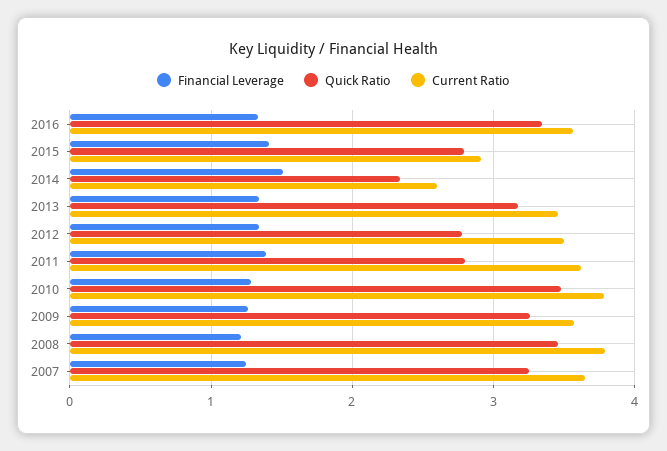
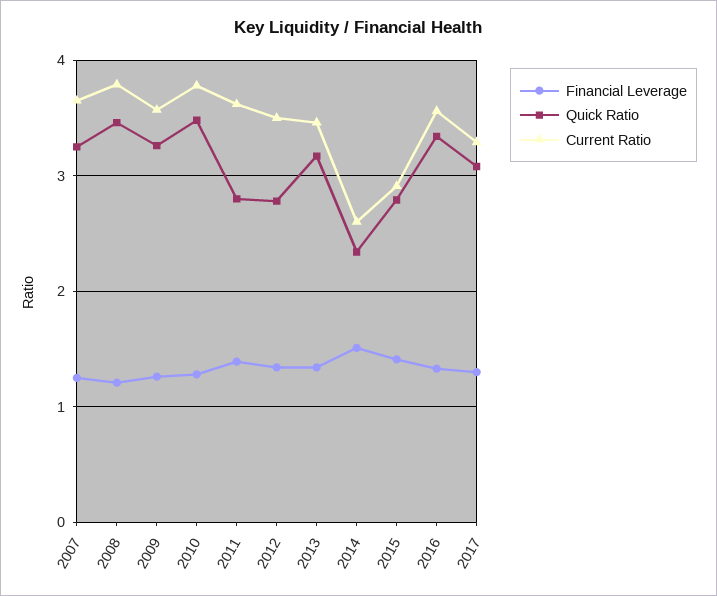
Financial Leverage, 2017: none -> 1.3
Quick Ratio, 2017: none -> 3.1
Current Ratio, 2017: none -> 3.3

